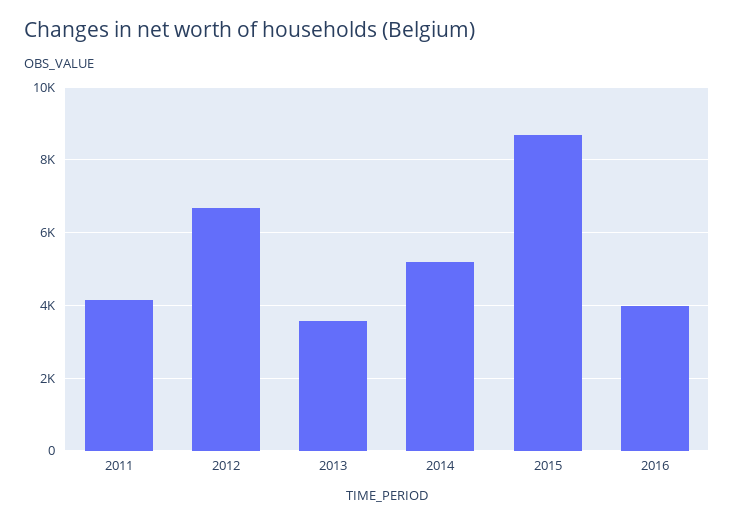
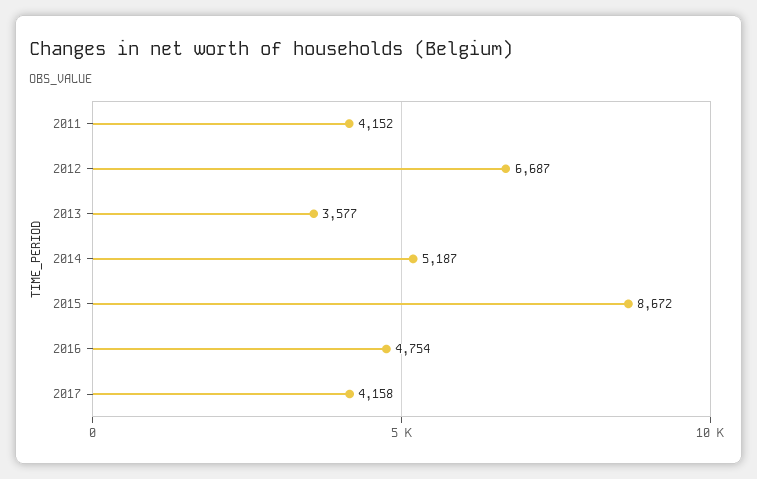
2016: 4000 -> 4754
2017: none -> 4158

